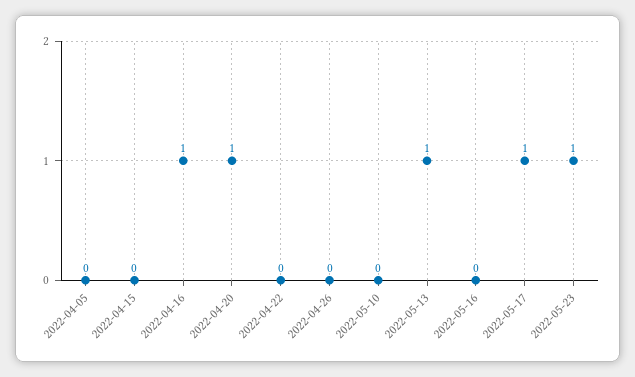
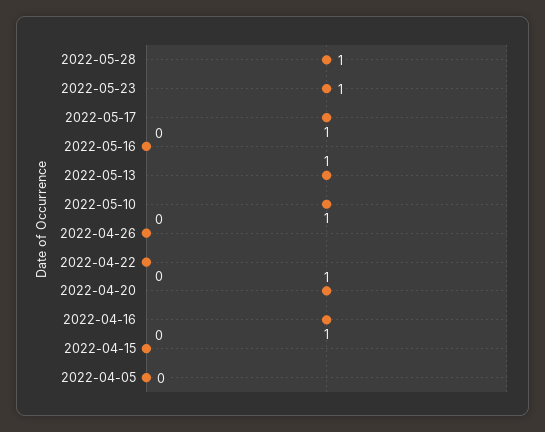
2022-05-10: 0 -> 1
2022-05-28: none -> 1

